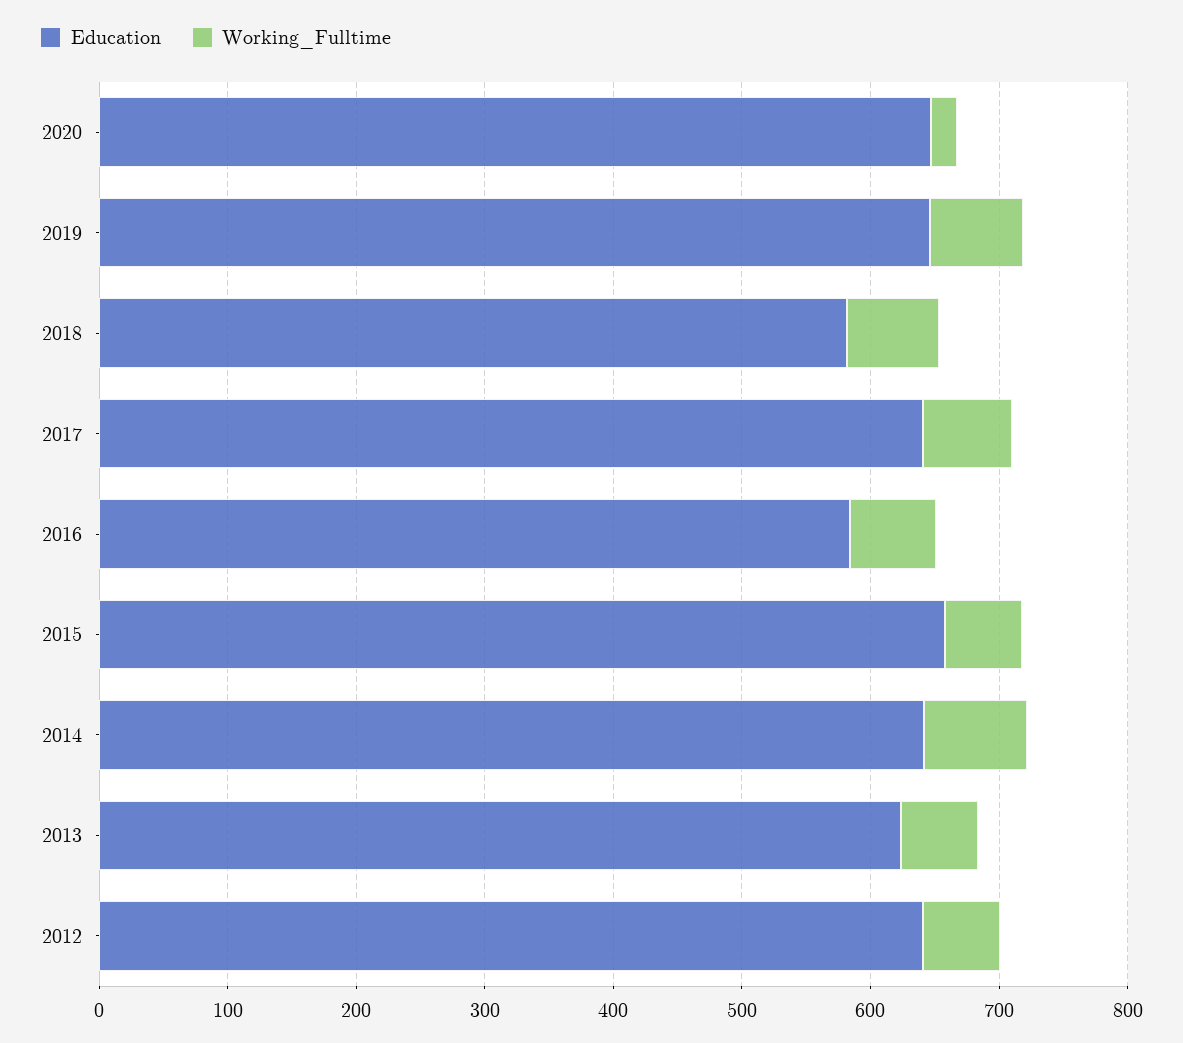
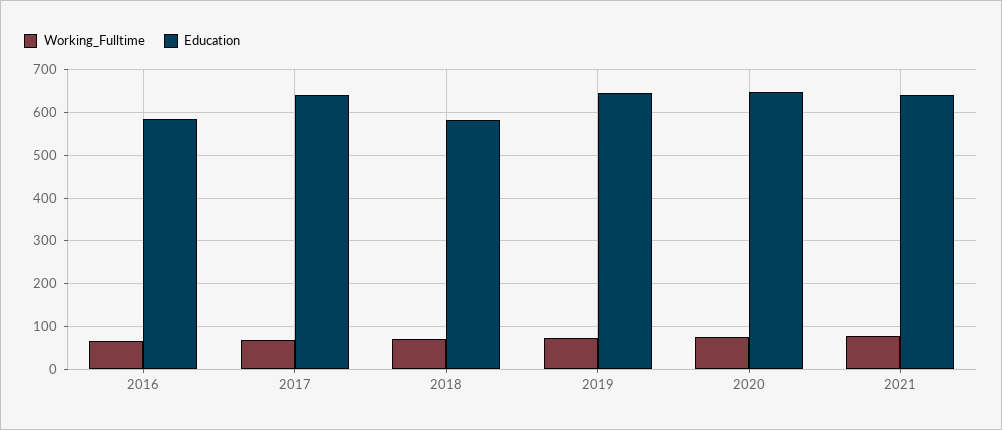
Working_Fulltime, 2020: 20 -> 80
Education, 2015: 660 -> none
Working_Fulltime, 2015: 60 -> none
Education, 2014: 640 -> none
Working_Fulltime, 2014: 80 -> none
Education, 2013: 620 -> none
Working_Fulltime, 2013: 60 -> none
Education, 2012: 640 -> none
Working_Fulltime, 2012: 60 -> none
Working_Fulltime, 2021: none -> 80
Education, 2021: none -> 640

